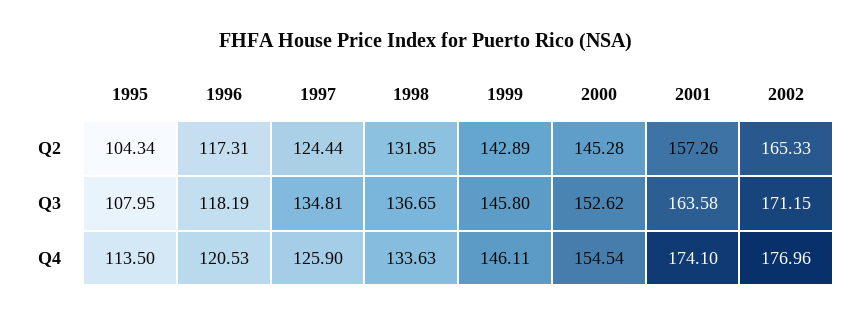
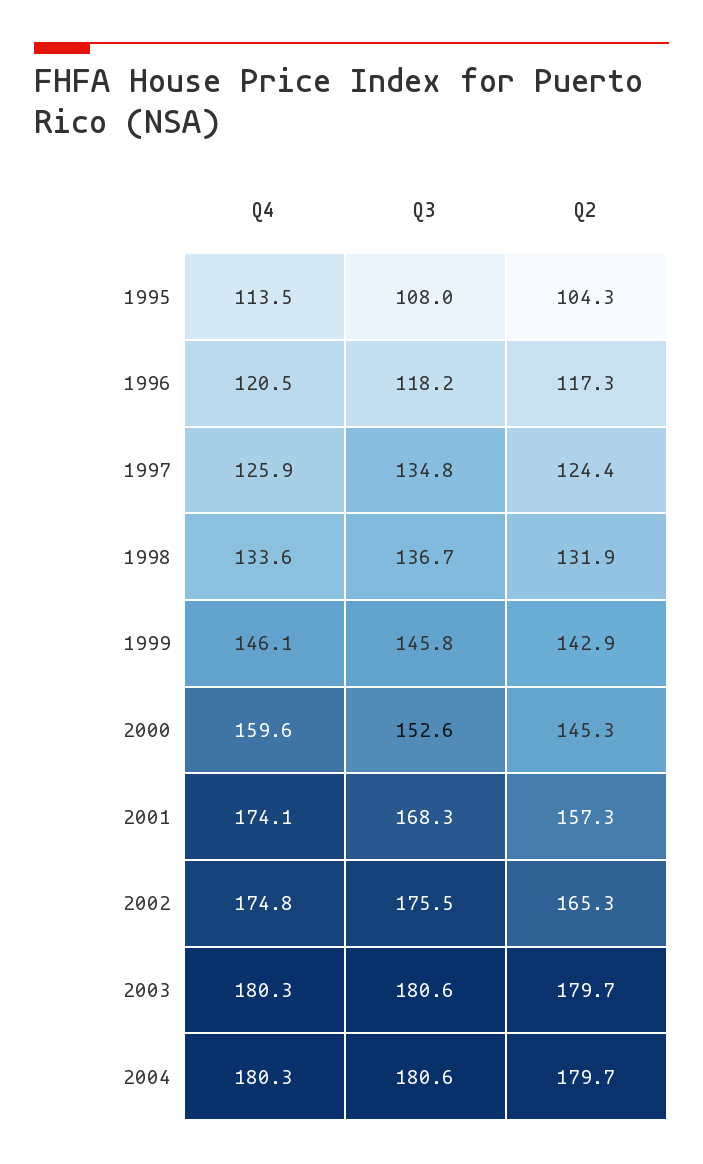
2001, Q3: 163.58 -> 168.3
2002, Q3: 171.15 -> 175.5
2000, Q4: 154.54 -> 159.6
2002, Q4: 176.96 -> 174.8
2003, Q4: none -> 180.3
2003, Q3: none -> 180.6
2003, Q2: none -> 179.7
2004, Q4: none -> 180.3
2004, Q3: none -> 180.6
2004, Q2: none -> 179.7

